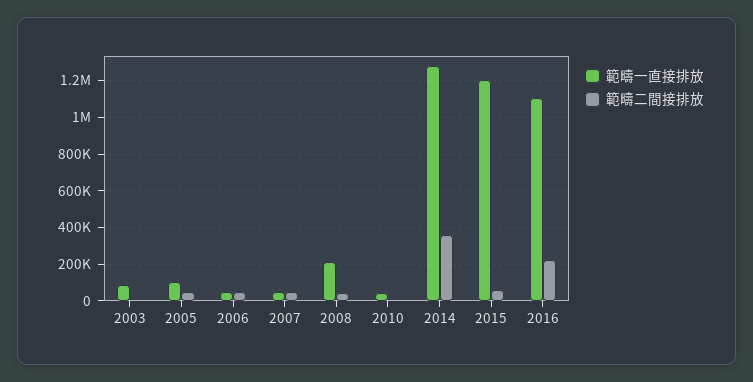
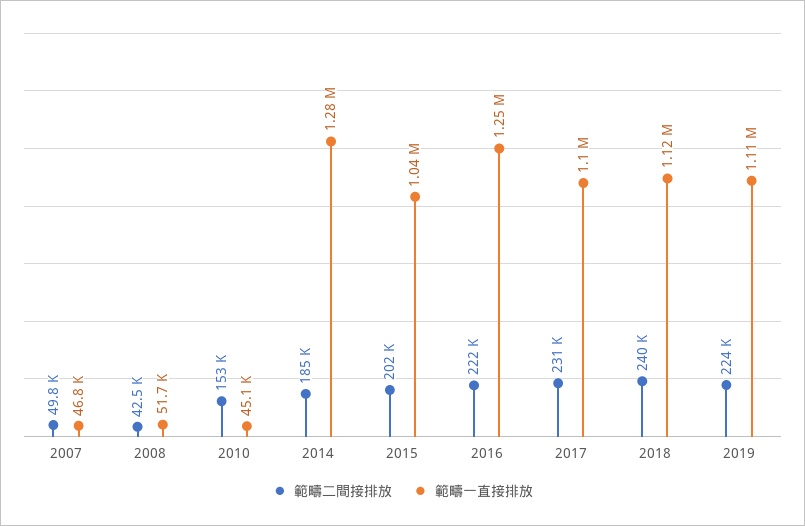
範疇一直接排放, 2003: 100000 -> none
範疇二間接排放, 2003: 0 -> none
範疇一直接排放, 2005: 100000 -> none
範疇二間接排放, 2005: 50000 -> none
範疇一直接排放, 2006: 50000 -> none
範疇二間接排放, 2006: 50000 -> none
範疇一直接排放, 2008: 200000 -> 51700
範疇二間接排放, 2010: 0 -> 153000
範疇二間接排放, 2014: 350000 -> 185000
範疇一直接排放, 2015: 1200000 -> 1040000
範疇二間接排放, 2015: 50000 -> 202000
範疇一直接排放, 2016: 1100000 -> 1250000
範疇二間接排放, 2017: none -> 231000
範疇一直接排放, 2017: none -> 1100000
範疇二間接排放, 2018: none -> 240000
範疇一直接排放, 2018: none -> 1120000
範疇二間接排放, 2019: none -> 224000
範疇一直接排放, 2019: none -> 1110000

